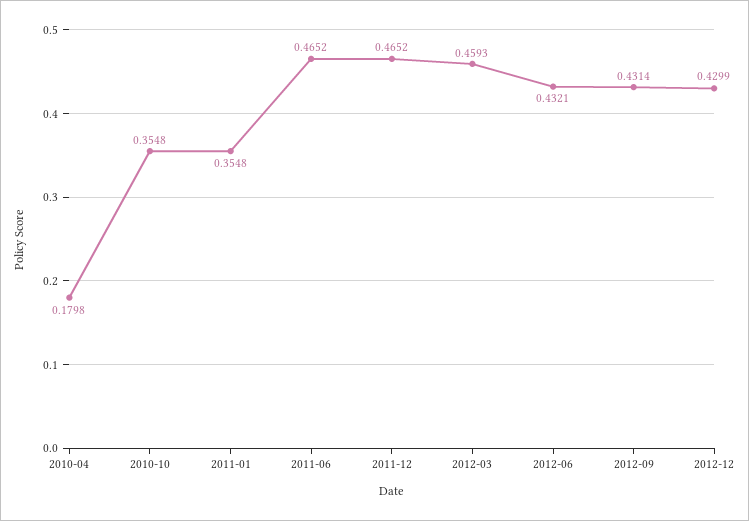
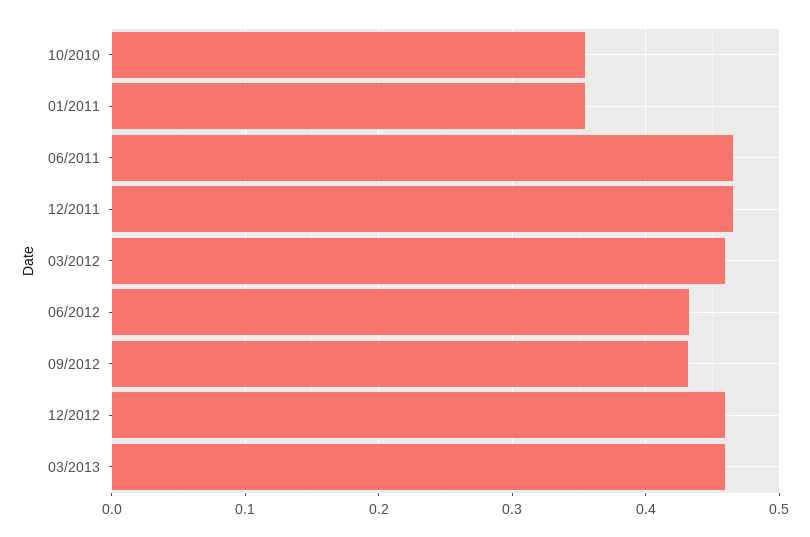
2010-04: 0.1798 -> none
2012-12: 0.4299 -> 0.46
03/2013: none -> 0.46

